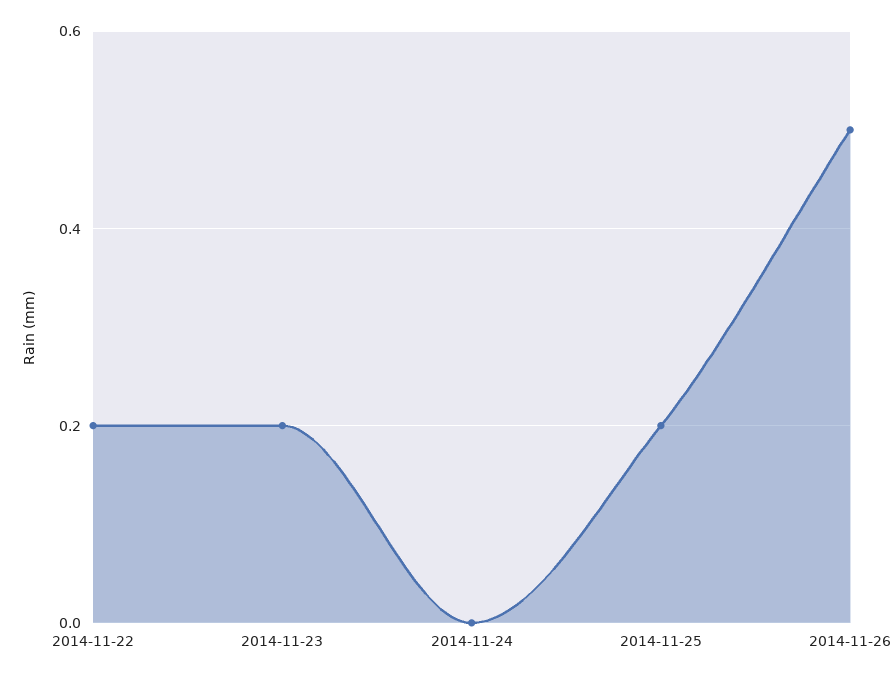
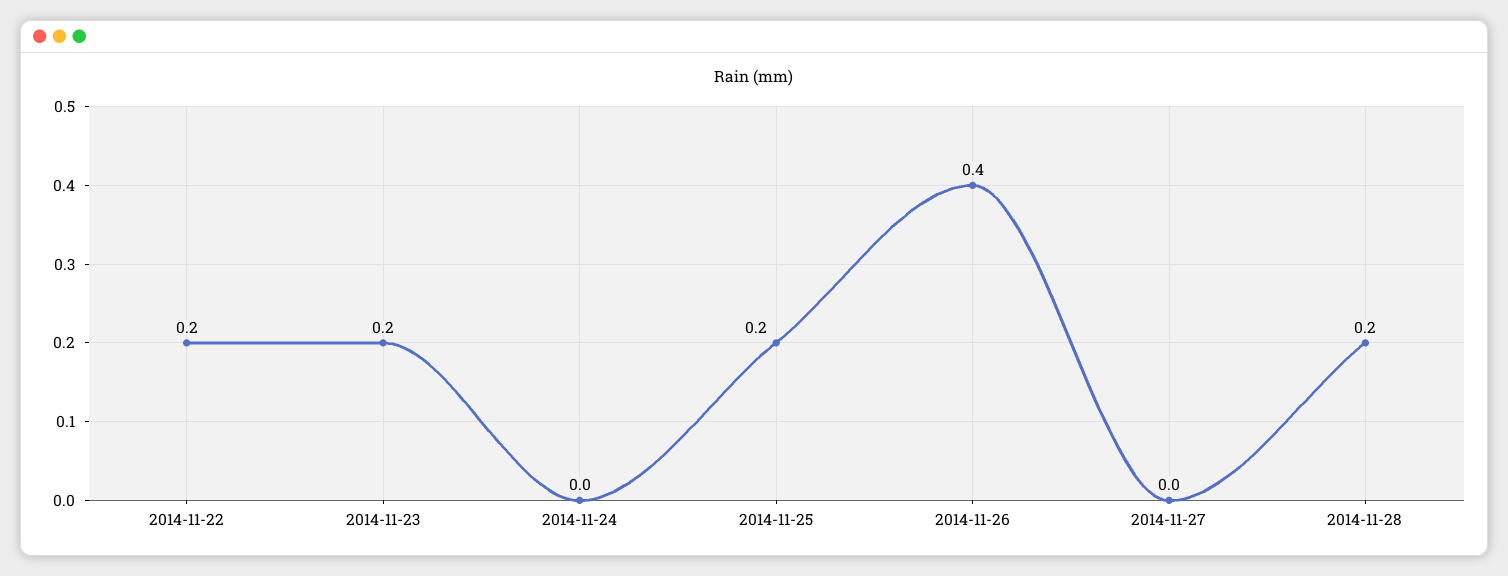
2014-11-26: 0.5 -> 0.4
2014-11-27: none -> 0
2014-11-28: none -> 0.2

